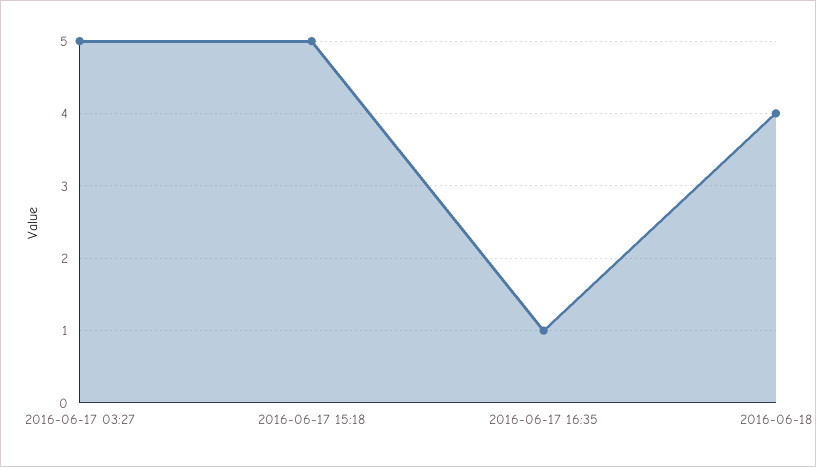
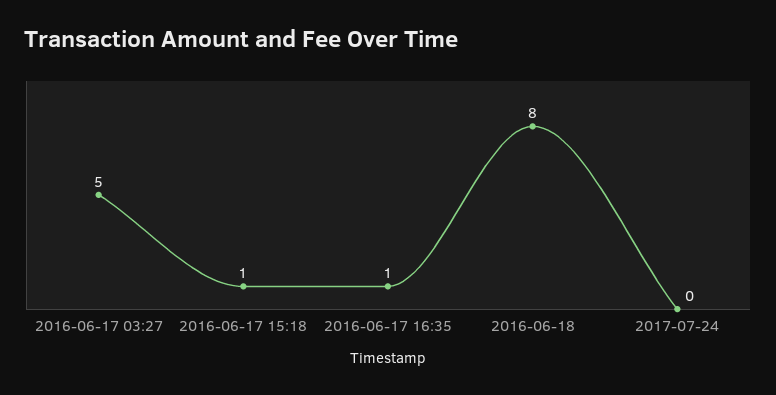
2016-06-17 15:18: 5 -> 1
2016-06-18: 4 -> 8
2017-07-24: none -> 0

